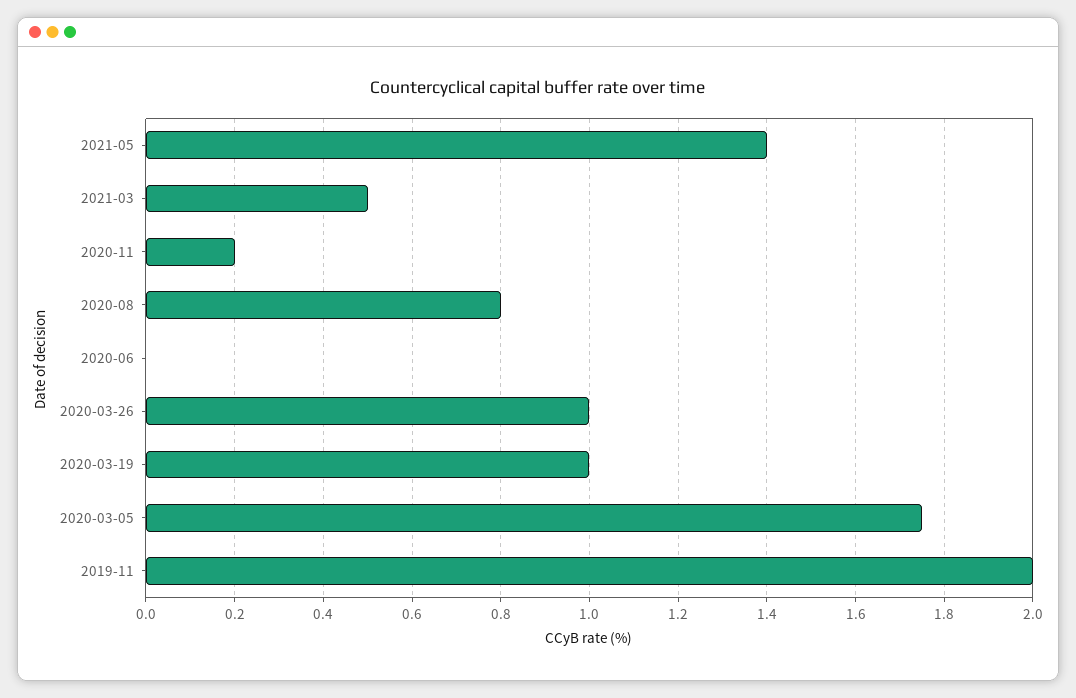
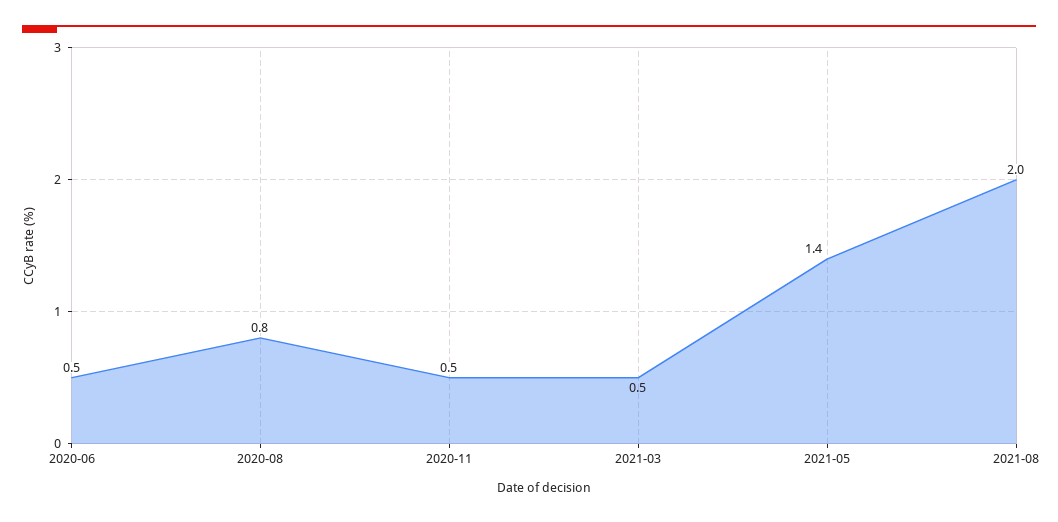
2020-11: 0.2 -> 0.5
2020-06: 0 -> 0.5
2020-03-26: 1 -> none
2020-03-19: 1 -> none
2020-03-05: 1.75 -> none
2019-11: 2 -> none
2021-08: none -> 2

